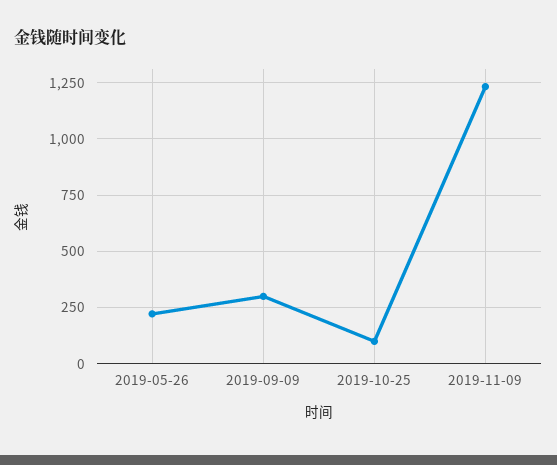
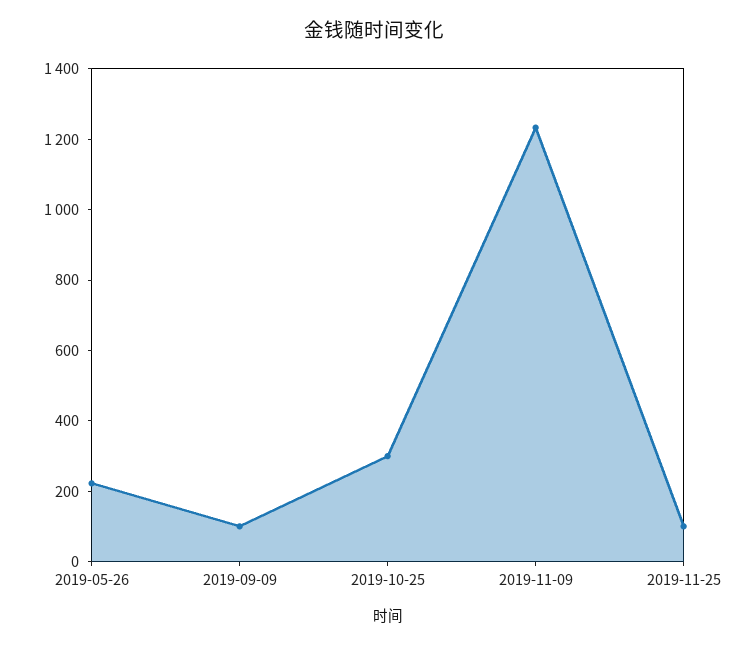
2019-09-09: 300 -> 100
2019-10-25: 100 -> 300
2019-11-25: none -> 100

